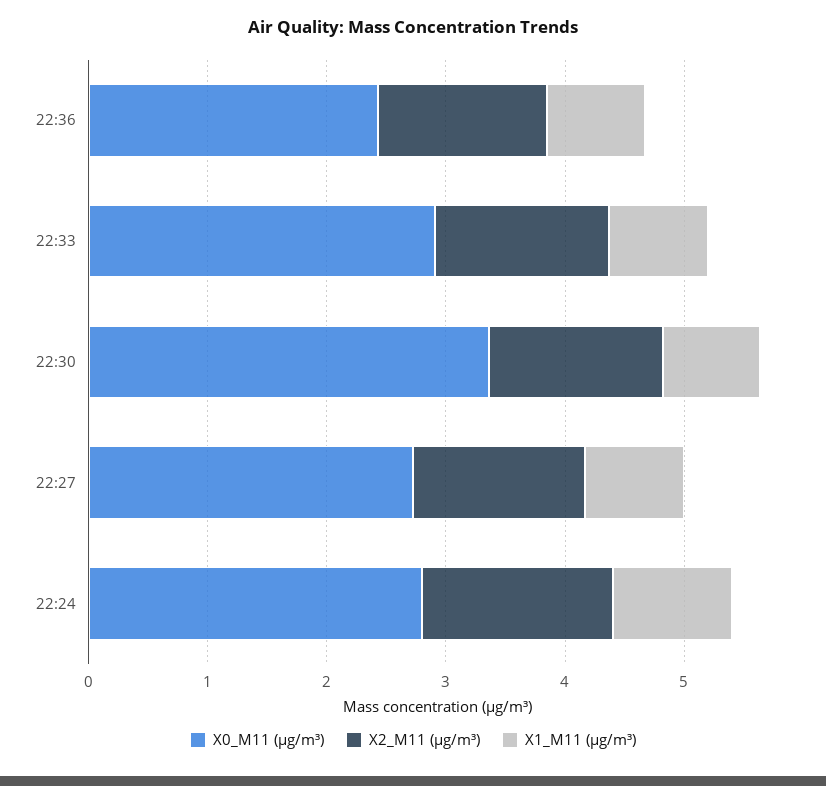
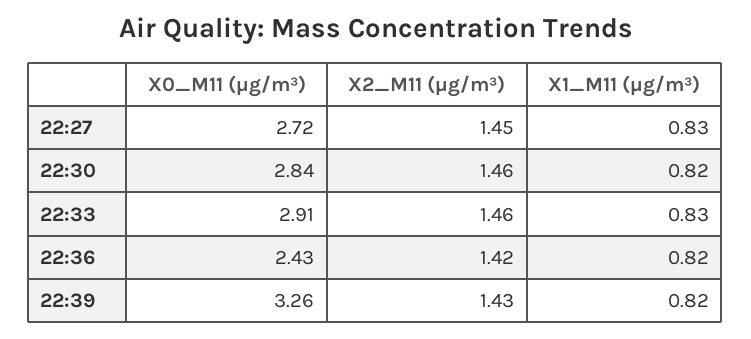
X0_M11 (μg/m³), 22:30: 3.4 -> 2.84
X0_M11 (μg/m³), 22:24: 2.8 -> none
X2_M11 (μg/m³), 22:24: 1.6 -> none
X1_M11 (μg/m³), 22:24: 1 -> none
X0_M11 (μg/m³), 22:39: none -> 3.26
X2_M11 (μg/m³), 22:39: none -> 1.43
X1_M11 (μg/m³), 22:39: none -> 0.82

